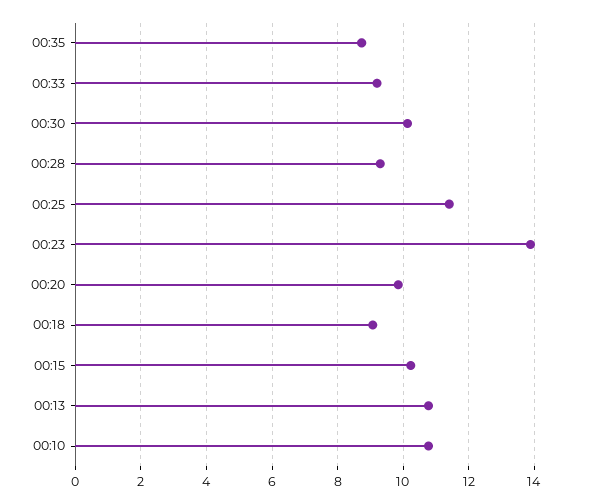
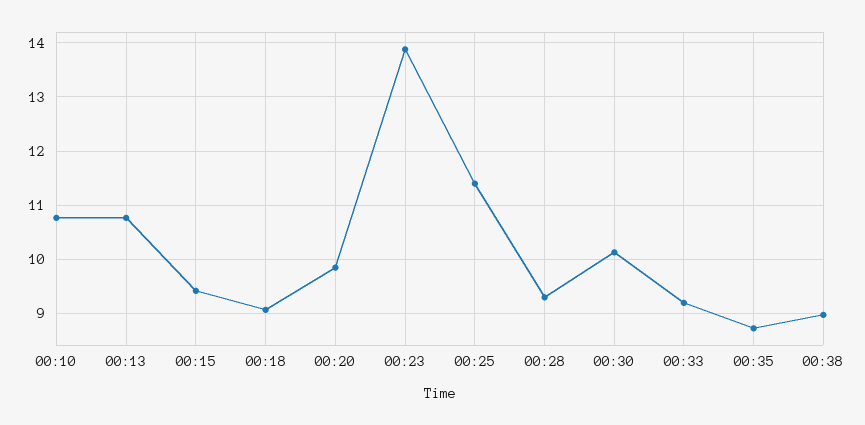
00:15: 10.2 -> 9.4
00:38: none -> 9

